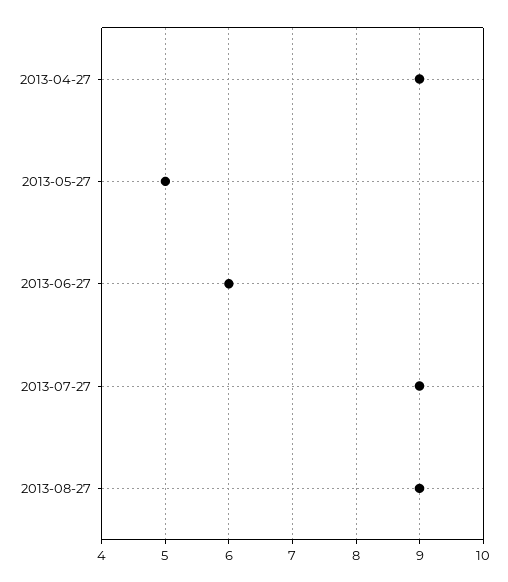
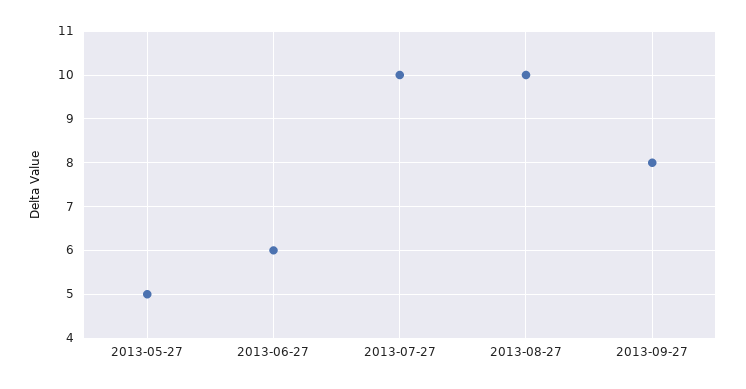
2013-04-27: 9 -> none
2013-07-27: 9 -> 10
2013-08-27: 9 -> 10
2013-09-27: none -> 8

